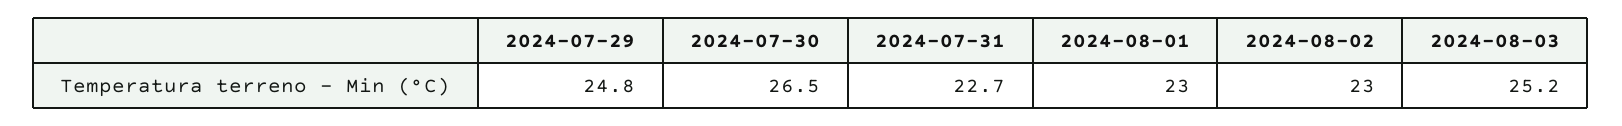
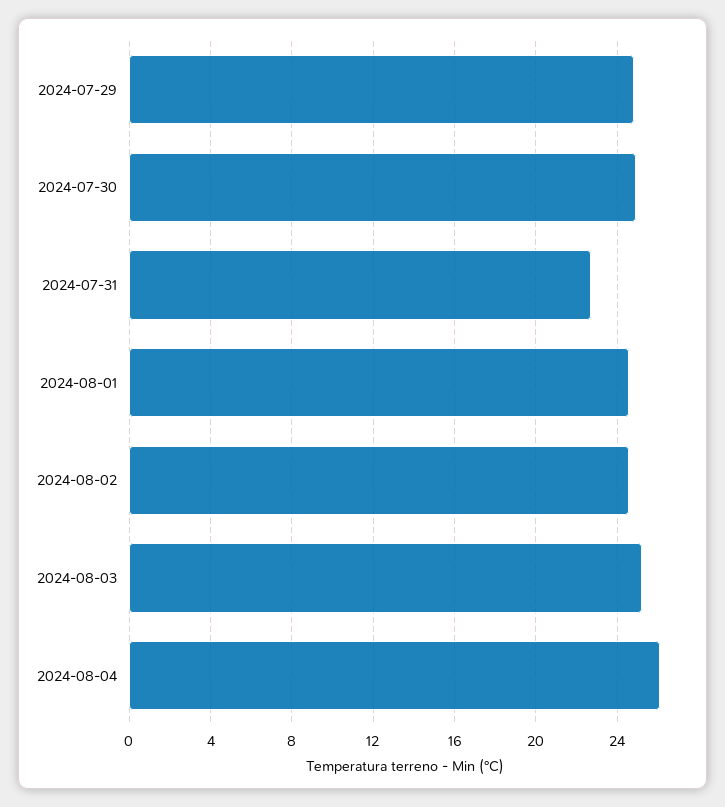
2024-07-30: 26.5 -> 25
2024-08-01: 23 -> 24.5
2024-08-02: 23 -> 24.5
2024-08-04: none -> 26

